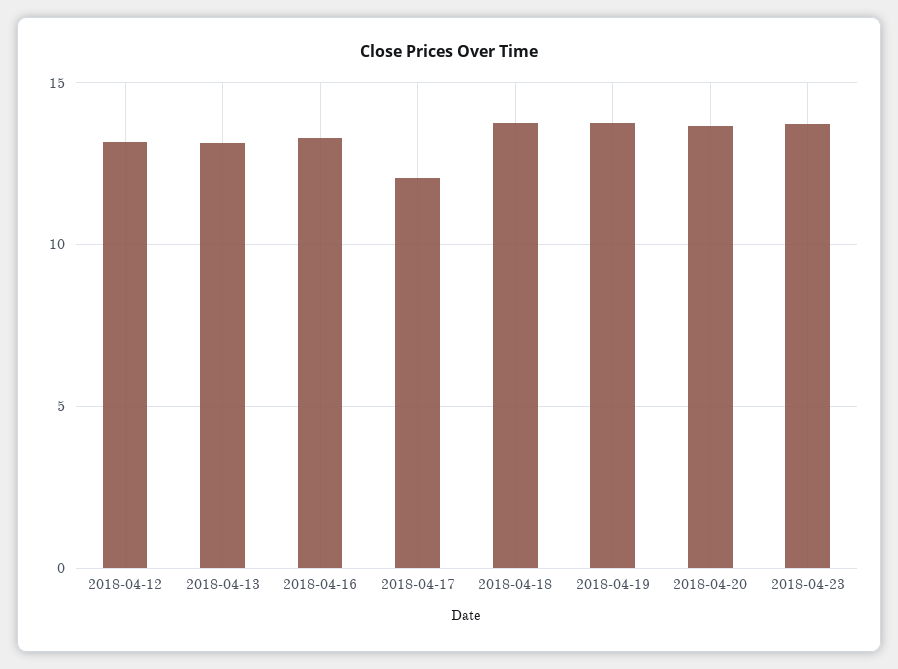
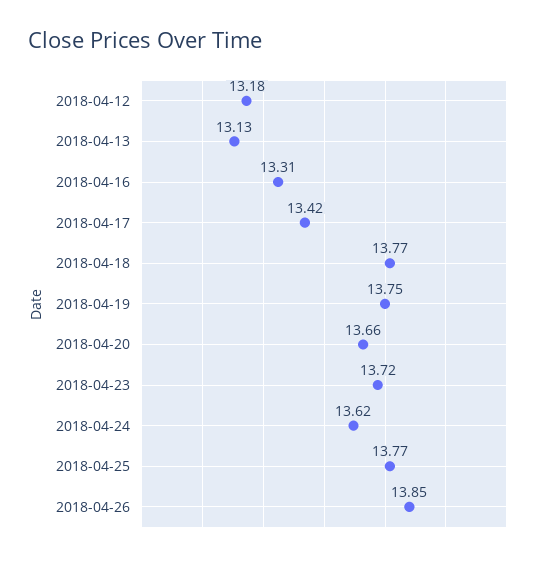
2018-04-17: 12 -> 13.42
2018-04-24: none -> 13.62
2018-04-25: none -> 13.77
2018-04-26: none -> 13.85

